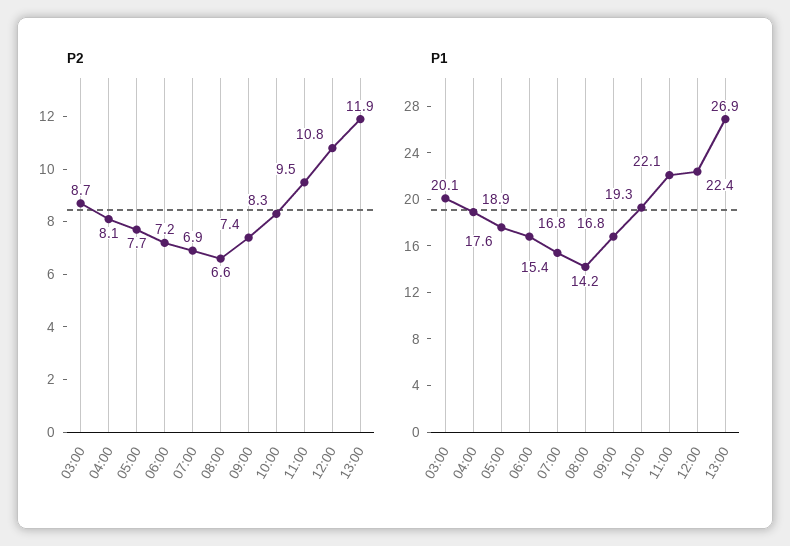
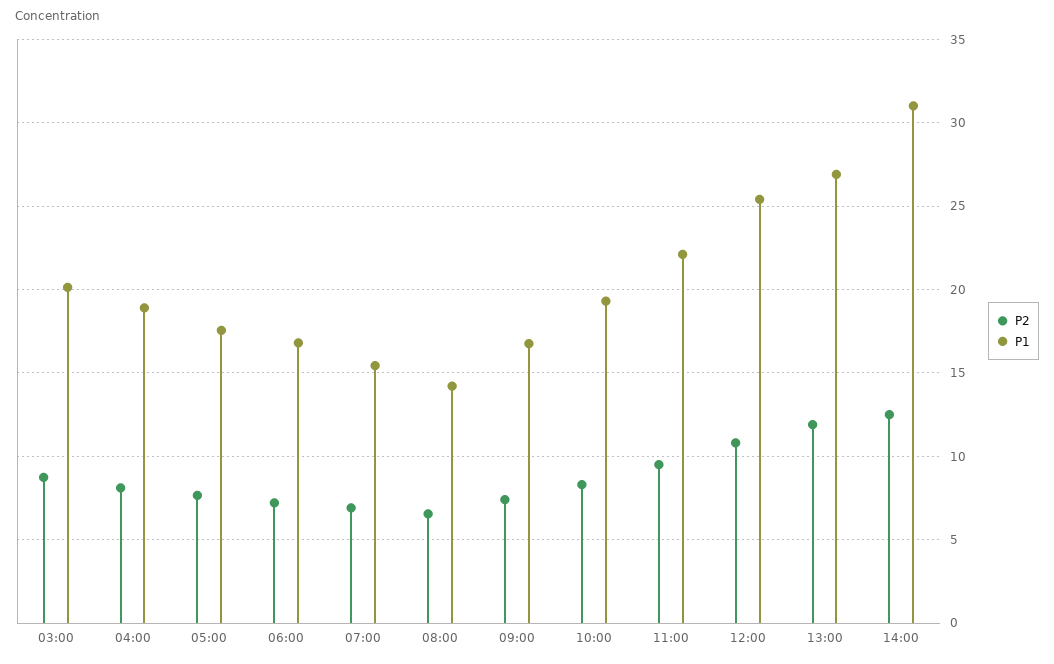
P1, 12:00: 22.4 -> 25.5
P2, 14:00: none -> 12.5
P1, 14:00: none -> 31

